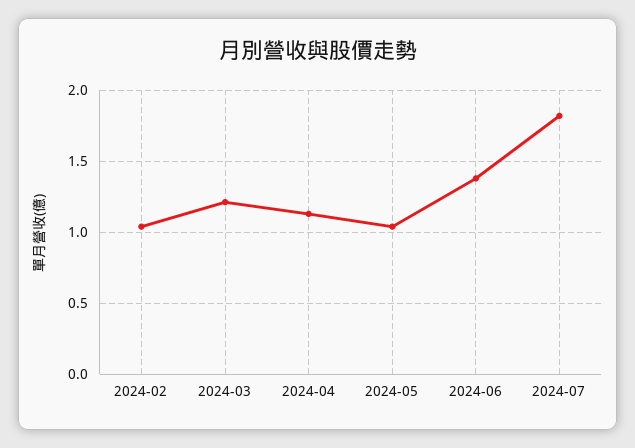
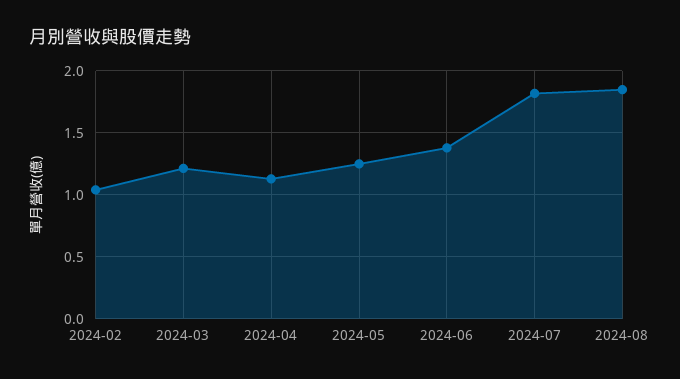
2024-05: 1.05 -> 1.25
2024-08: none -> 1.85

